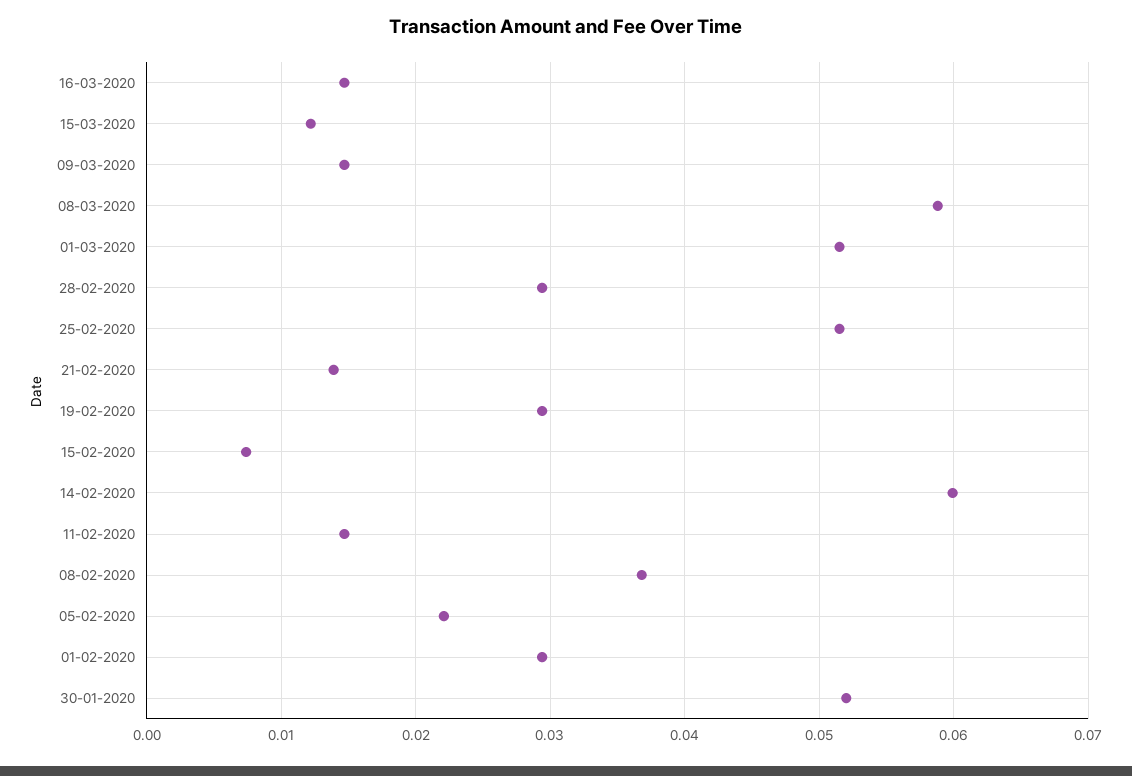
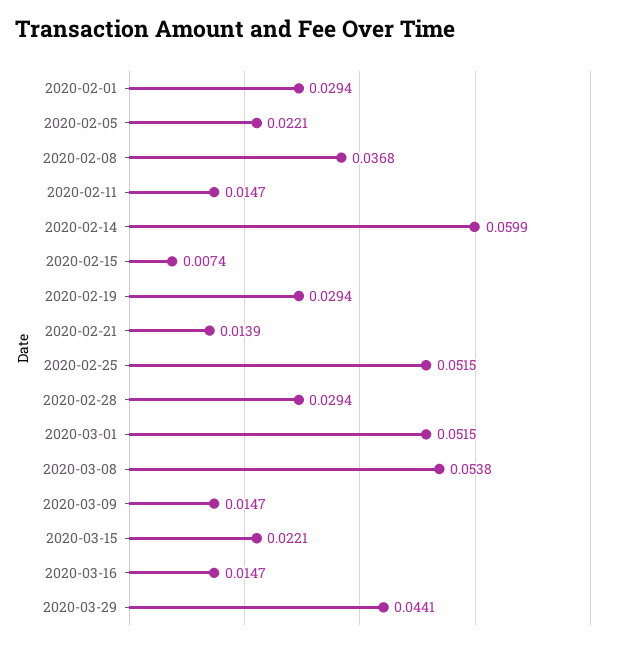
15-03-2020: 0.012 -> 0.0221
08-03-2020: 0.059 -> 0.0538
30-01-2020: 0.052 -> none
2020-03-29: none -> 0.0441

